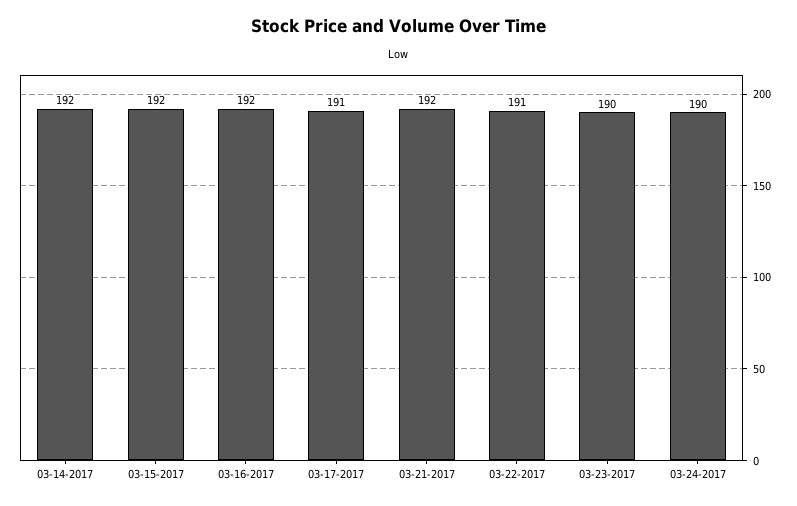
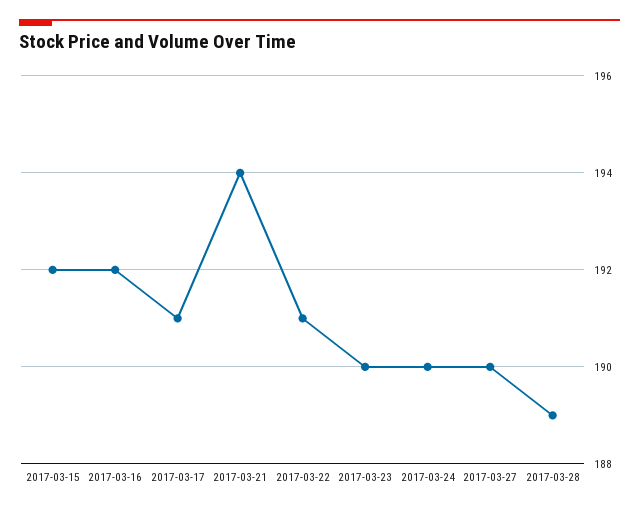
03-14-2017: 192 -> none
03-21-2017: 192 -> 194
2017-03-27: none -> 190
2017-03-28: none -> 189

